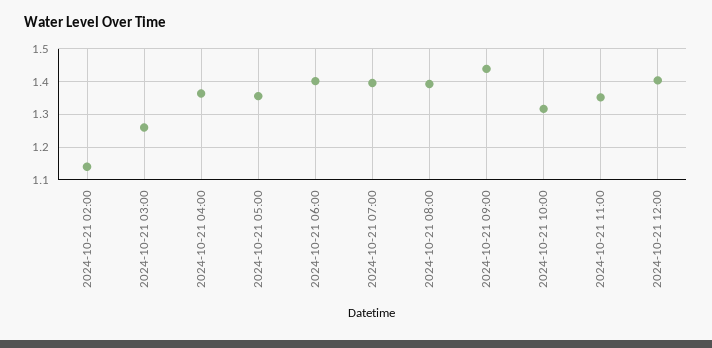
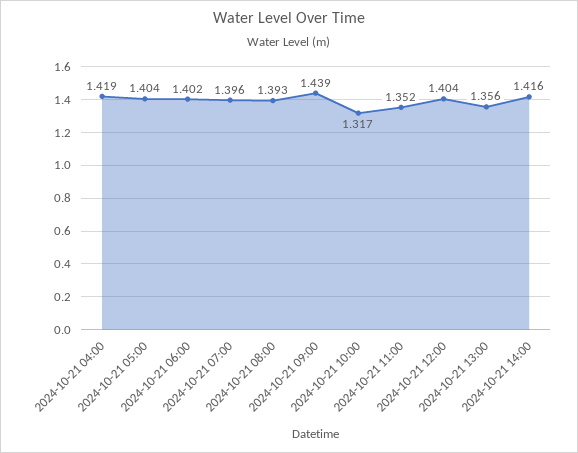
2024-10-21 02:00: 1.14 -> none
2024-10-21 03:00: 1.26 -> none
2024-10-21 04:00: 1.36 -> 1.419
2024-10-21 05:00: 1.36 -> 1.404
2024-10-21 13:00: none -> 1.356
2024-10-21 14:00: none -> 1.416

